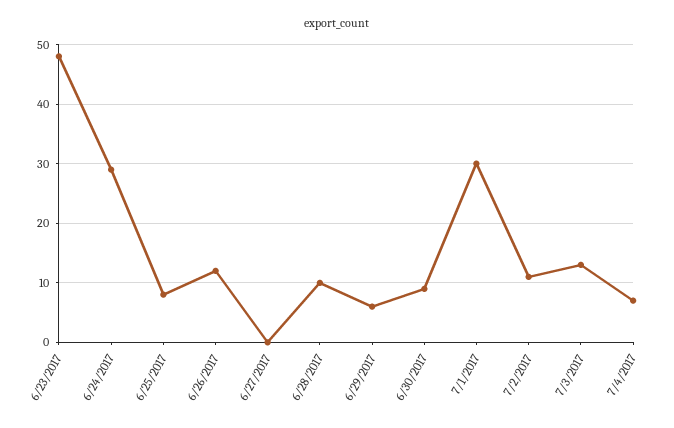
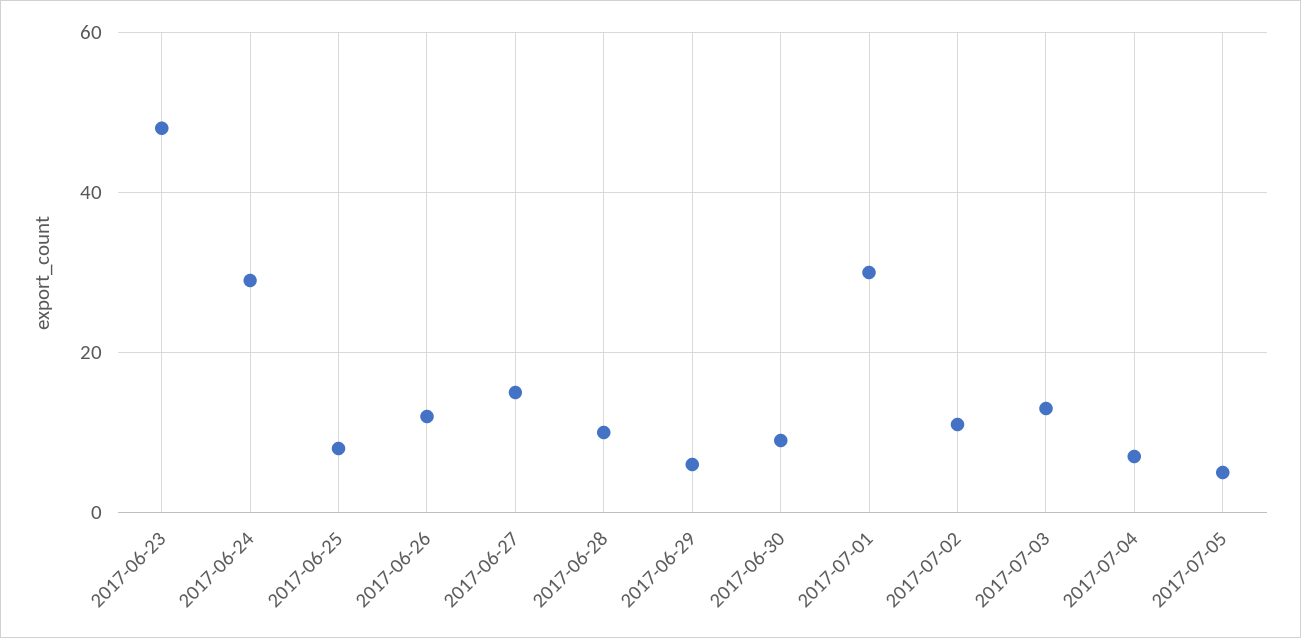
6/27/2017: 0 -> 15
2017-07-05: none -> 5

